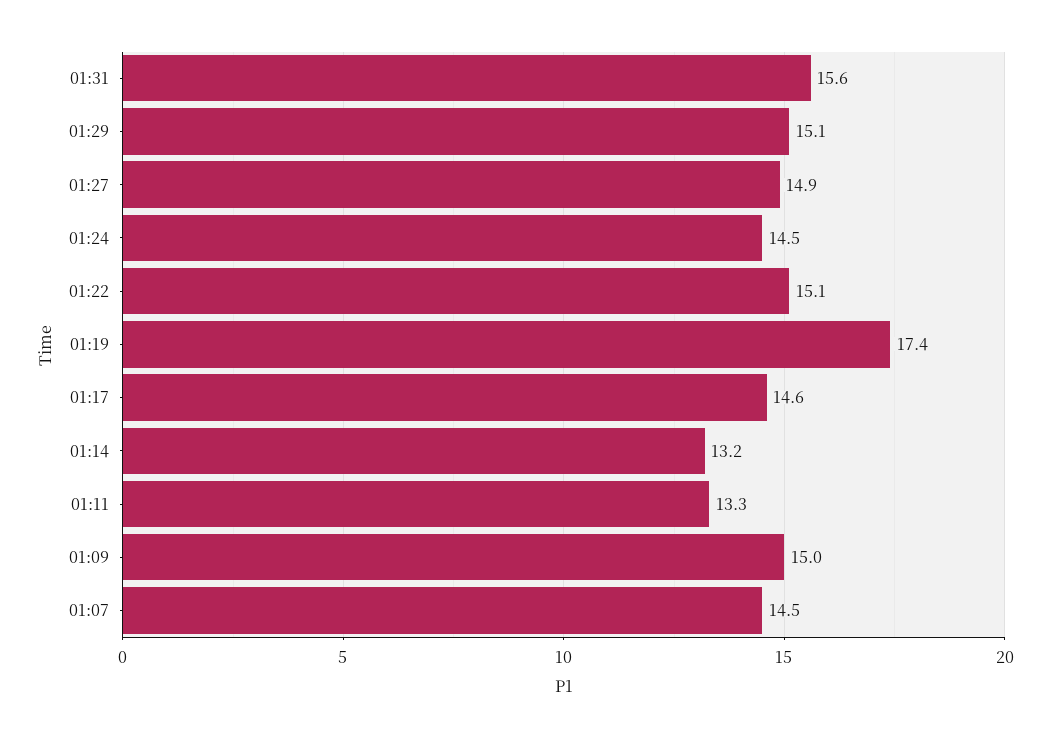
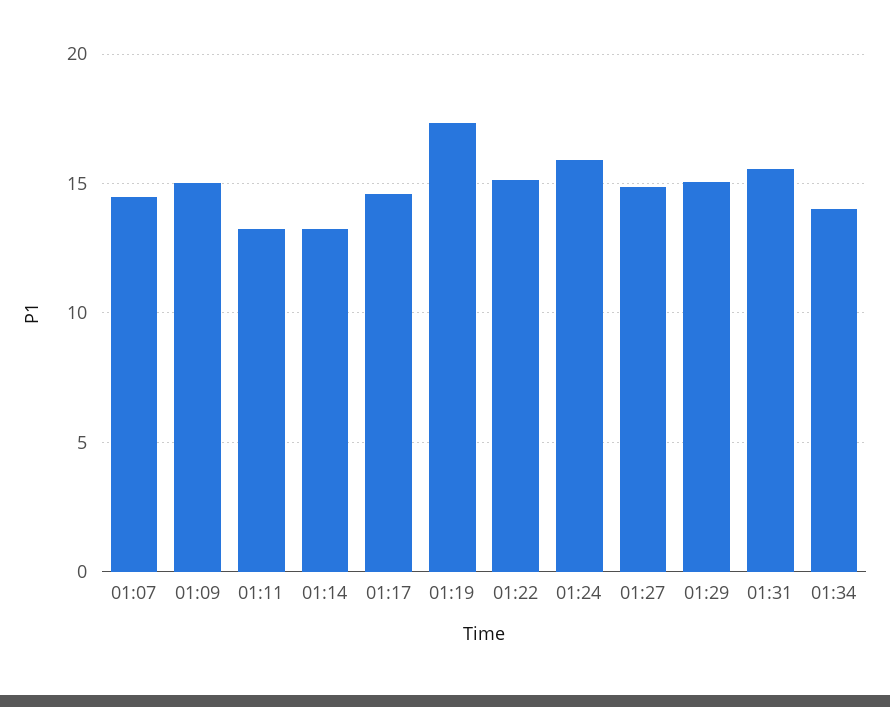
01:24: 14.5 -> 16
01:34: none -> 14

